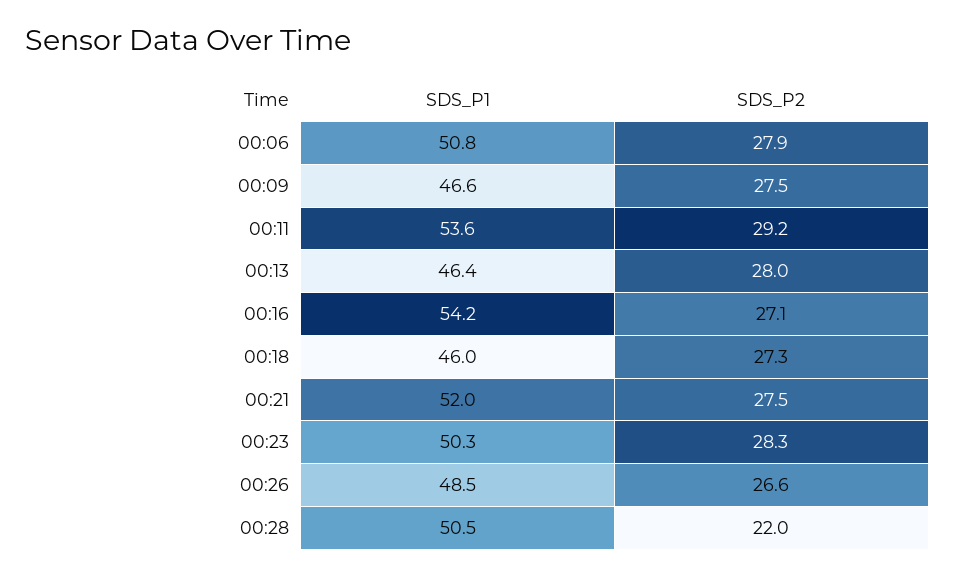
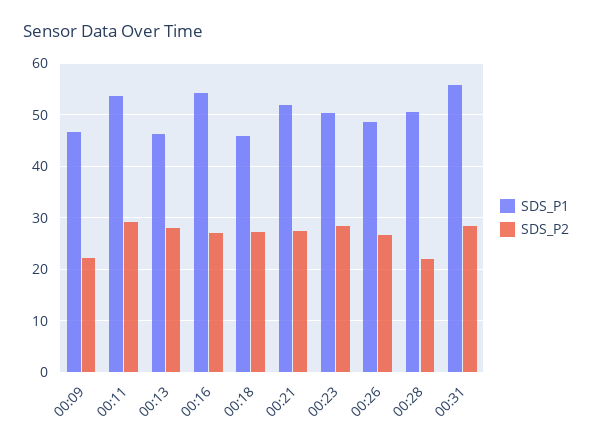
SDS_P1, 00:06: 50.8 -> none
SDS_P2, 00:06: 27.9 -> none
SDS_P2, 00:09: 27.5 -> 22
SDS_P1, 00:31: none -> 56
SDS_P2, 00:31: none -> 28

